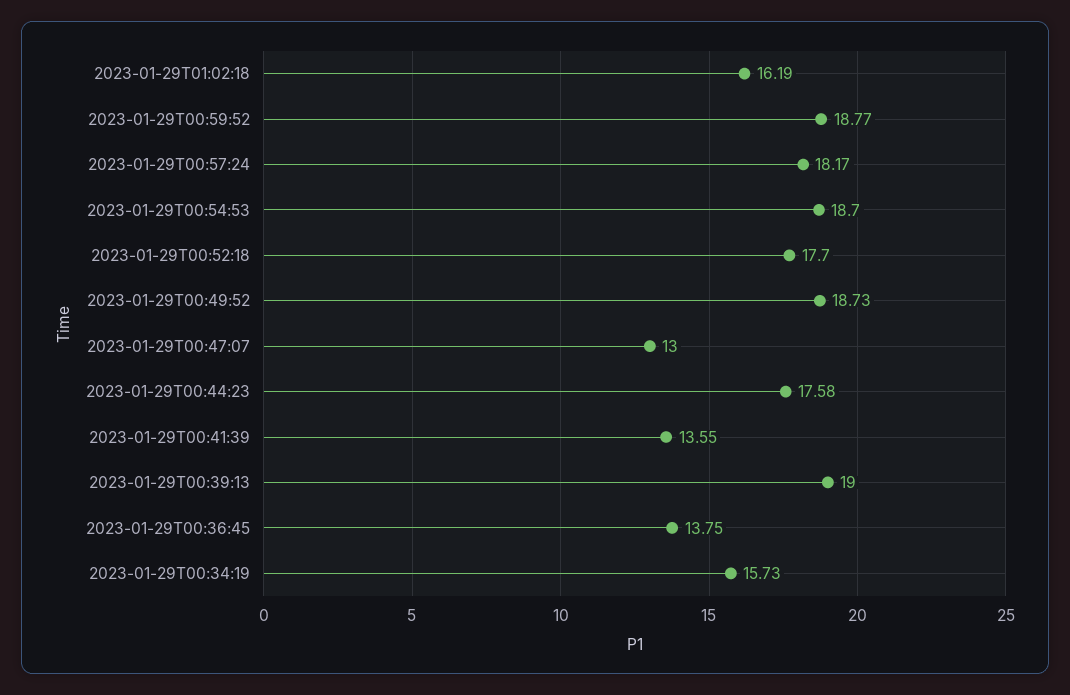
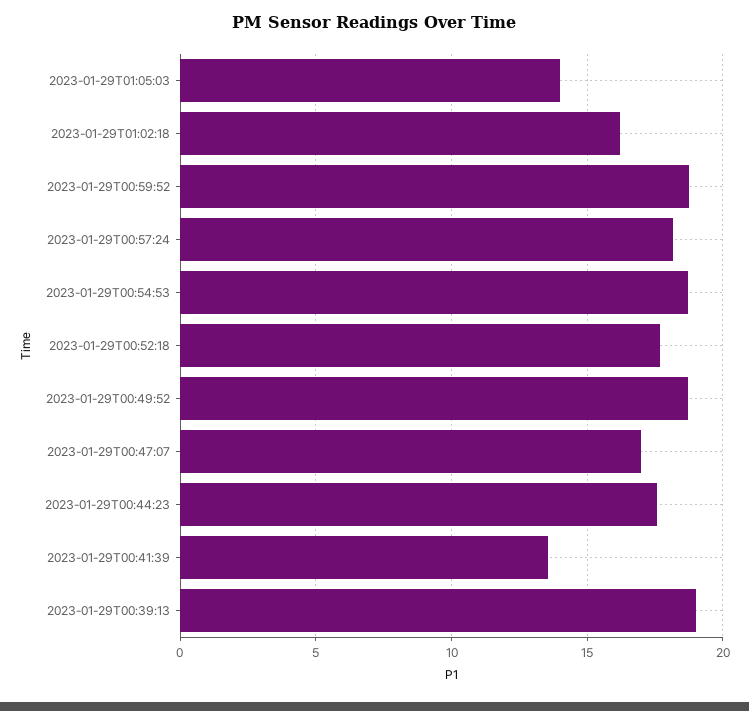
2023-01-29T00:47:07: 13 -> 17
2023-01-29T00:36:45: 13.75 -> none
2023-01-29T00:34:19: 15.73 -> none
2023-01-29T01:05:03: none -> 14

